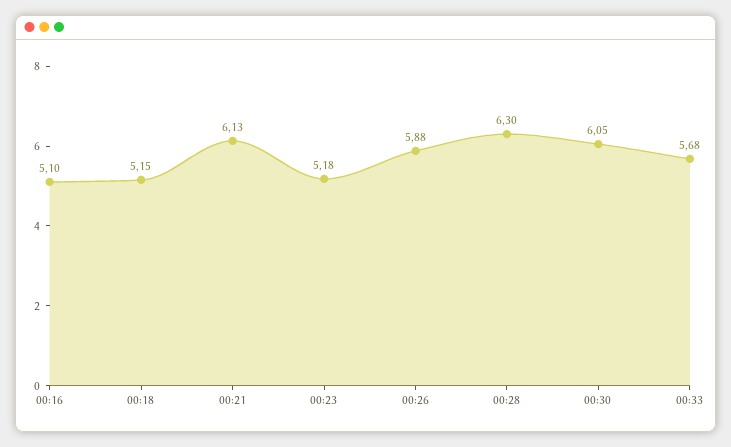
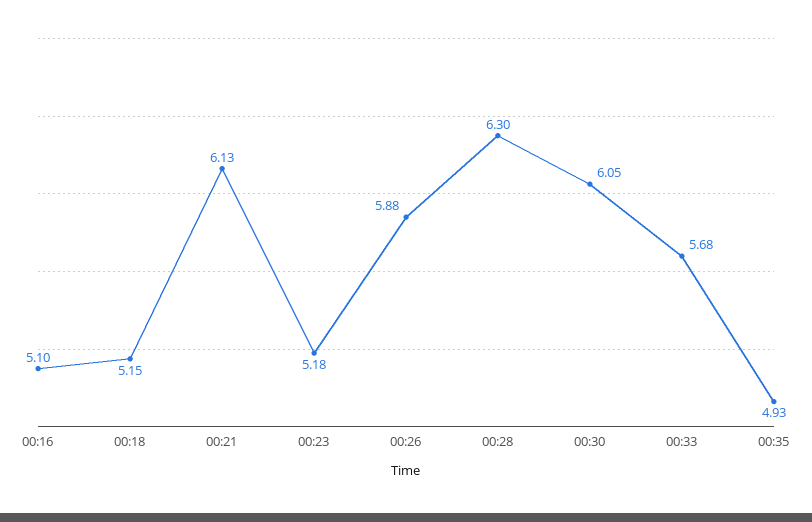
00:35: none -> 4.93

